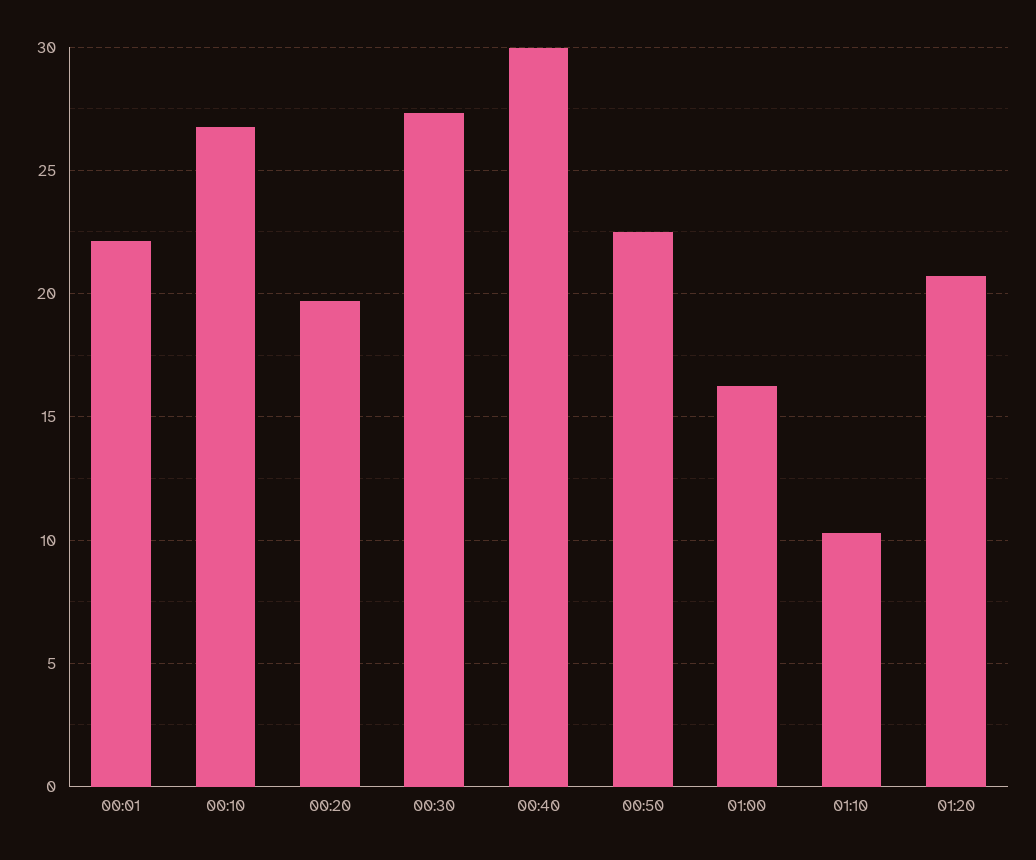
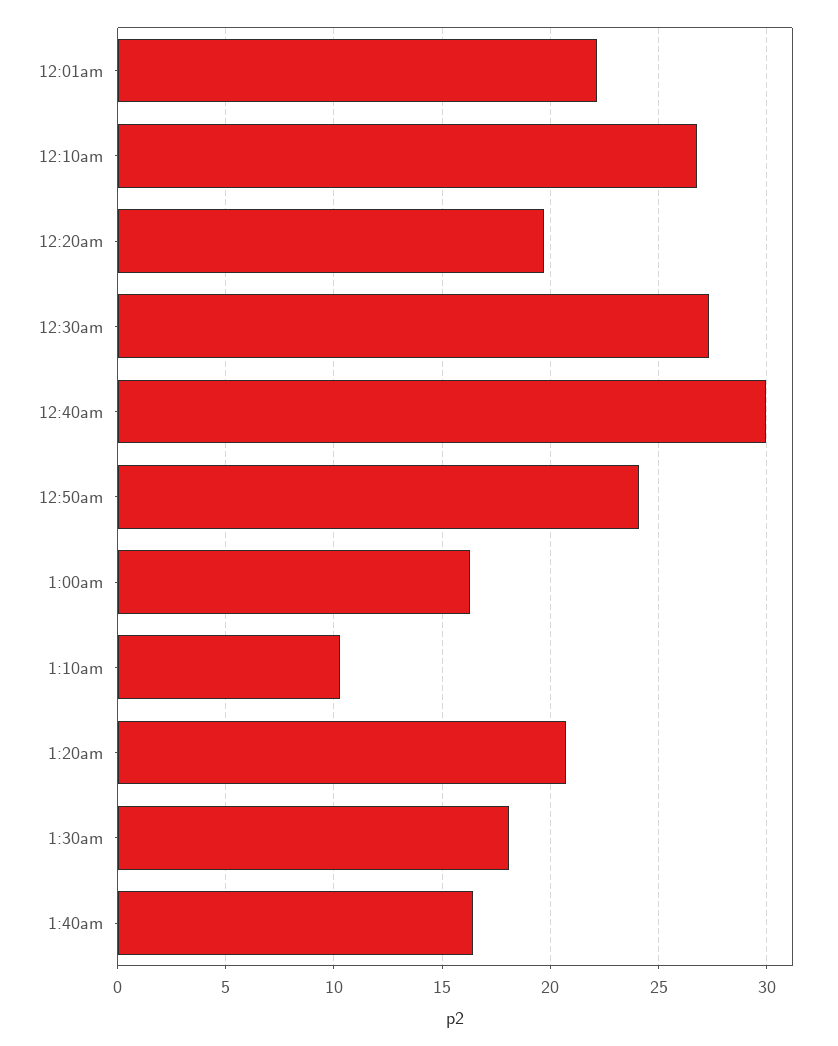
00:50: 22.5 -> 24
1:30am: none -> 18
1:40am: none -> 16.5

